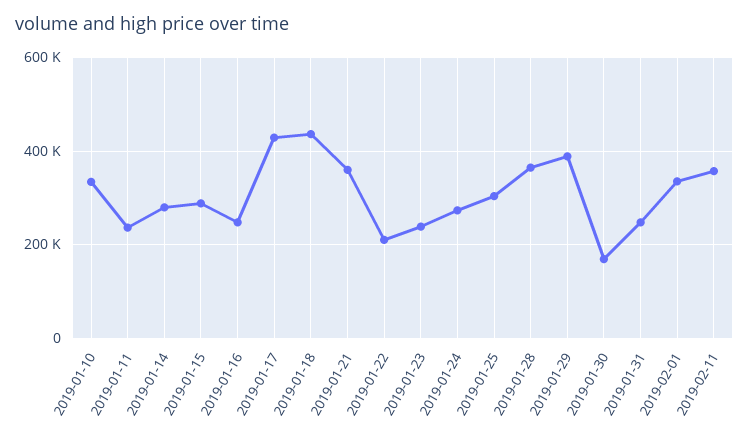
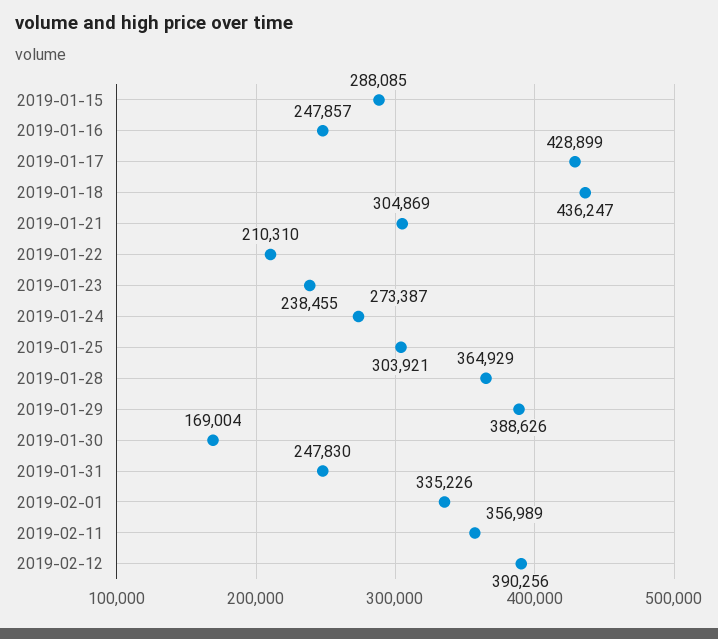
2019-01-10: 340000 -> none
2019-01-11: 240000 -> none
2019-01-14: 280000 -> none
2019-01-21: 360000 -> 304869
2019-02-12: none -> 390256

